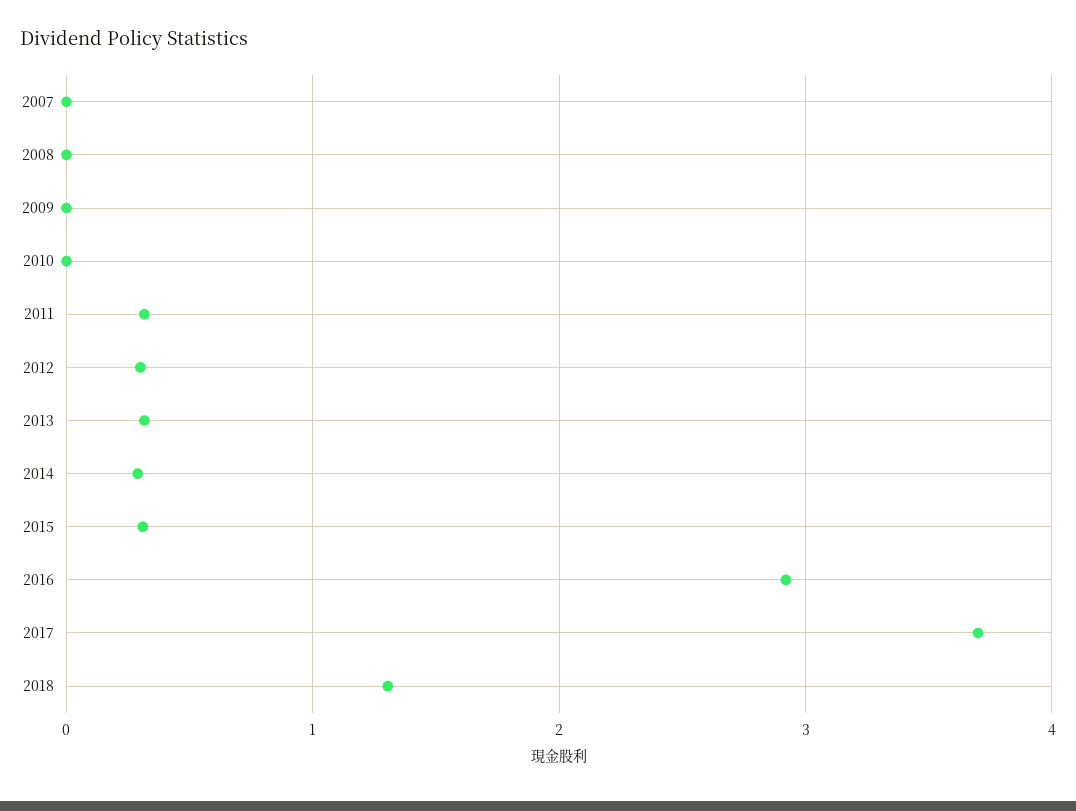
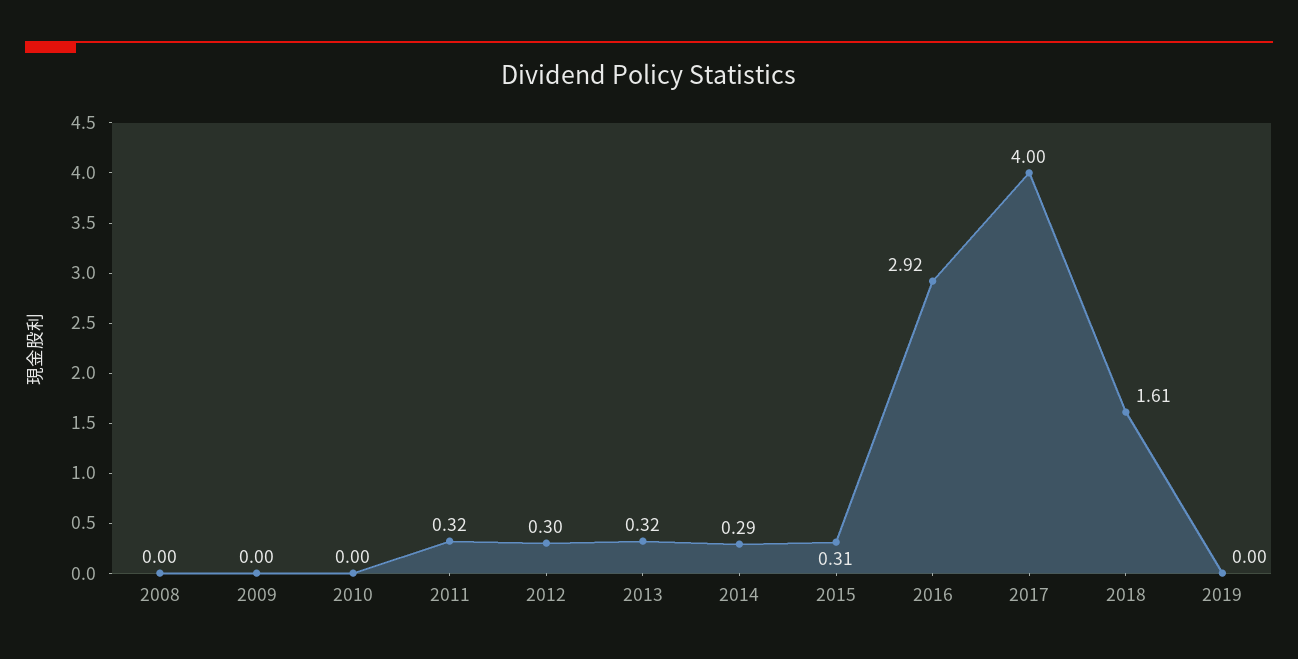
2007: 0 -> none
2017: 3.7 -> 4
2018: 1.3 -> 1.61
2019: none -> 0

